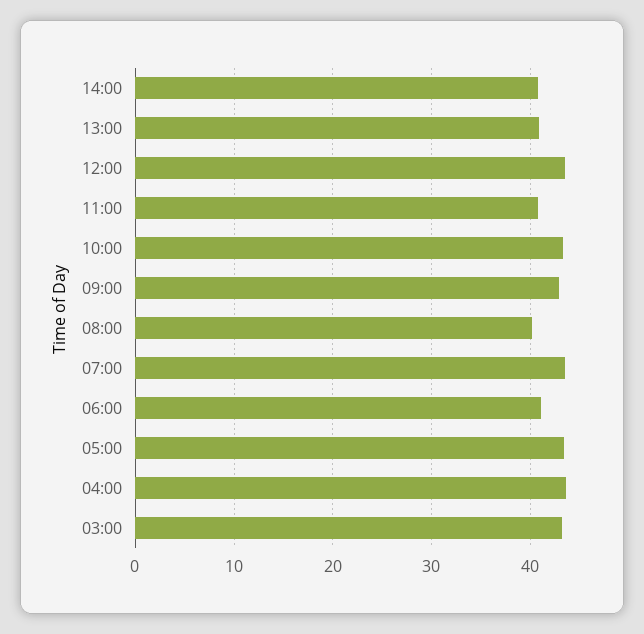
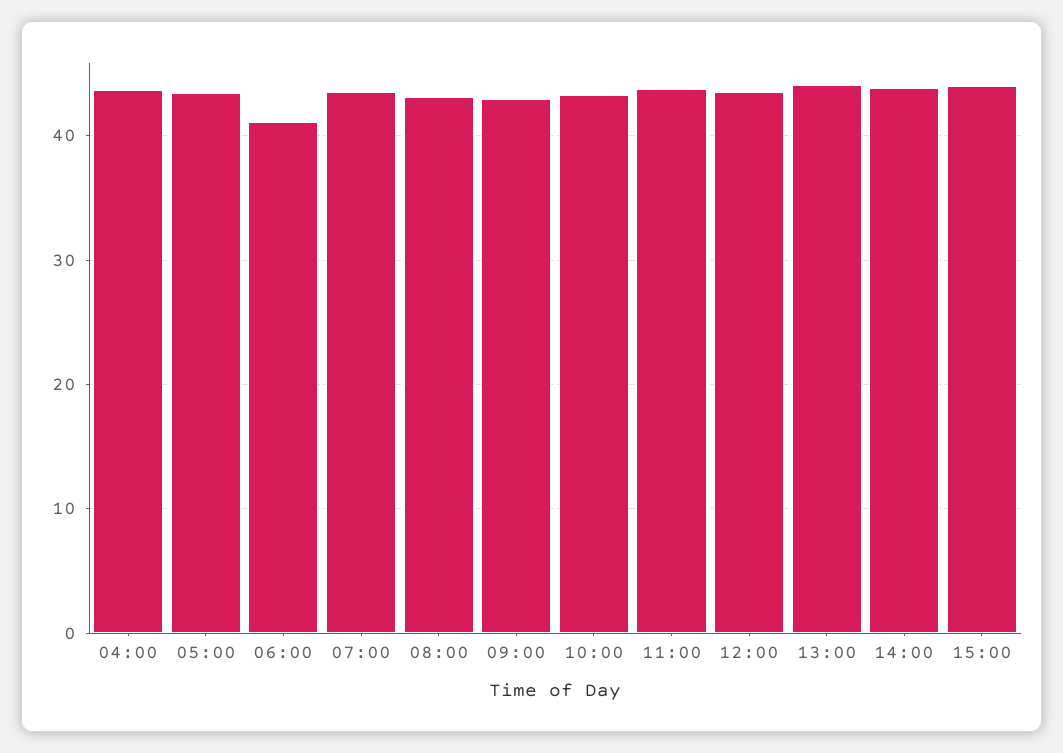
14:00: 41 -> 44
13:00: 41 -> 44
11:00: 41 -> 44
08:00: 40 -> 43
03:00: 43 -> none
15:00: none -> 44

